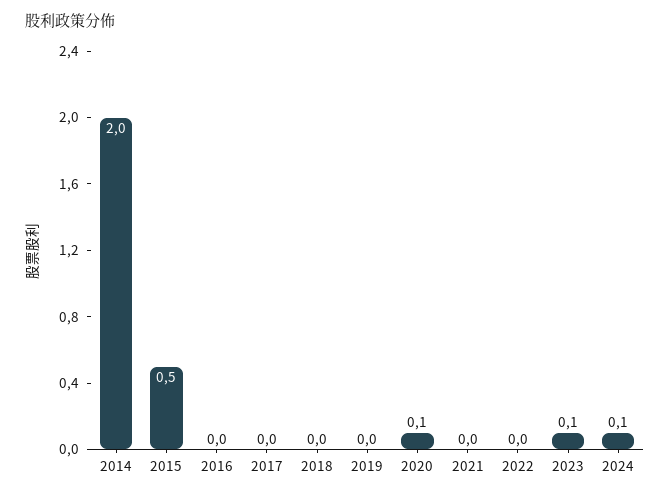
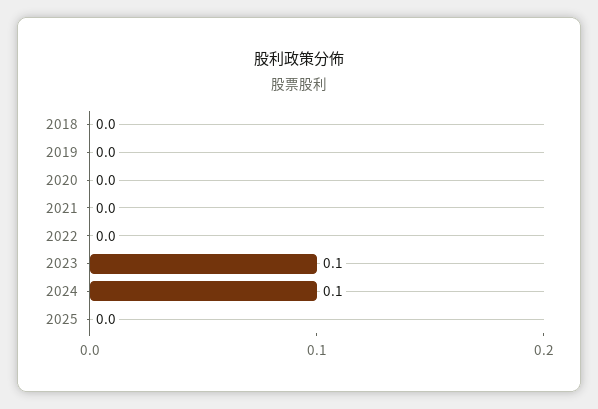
2014: 2 -> none
2015: 0.5 -> none
2016: 0 -> none
2017: 0 -> none
2020: 0.1 -> 0
2025: none -> 0

